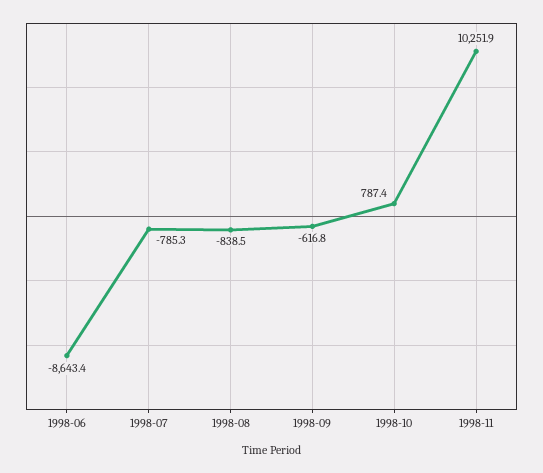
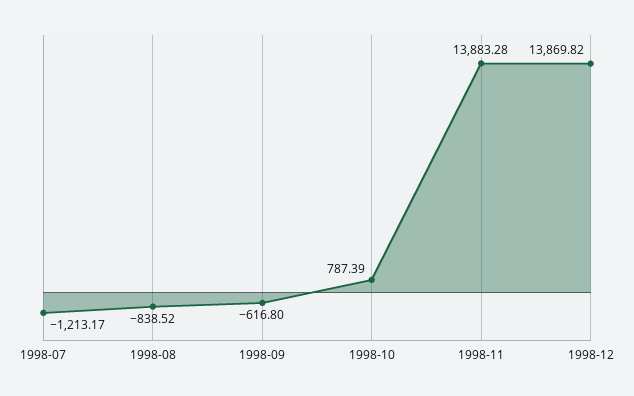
1998-06: -8643.4 -> none
1998-07: -785.3 -> -1213.17
1998-11: 10251.9 -> 13883.28
1998-12: none -> 13869.82

